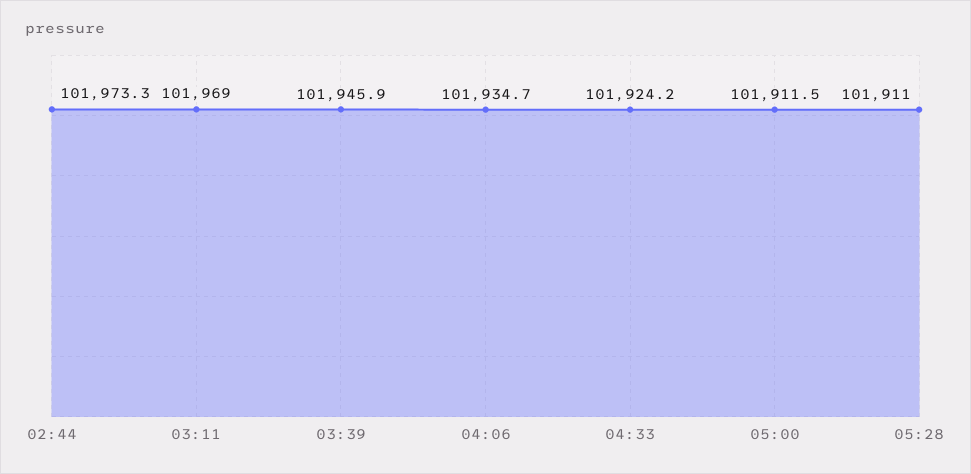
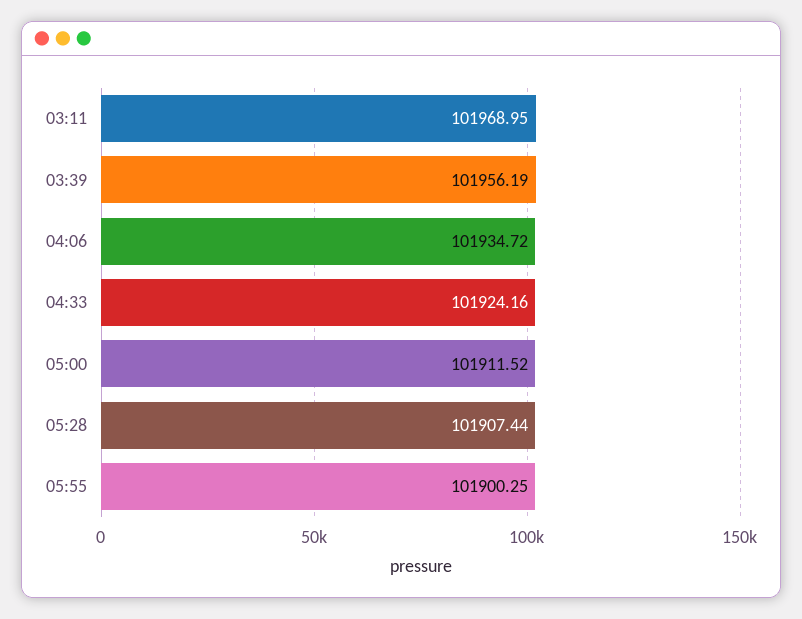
02:44: 101973.3 -> none
03:39: 101945.9 -> 101956.19
05:28: 101911 -> 101907.44
05:55: none -> 101900.25

